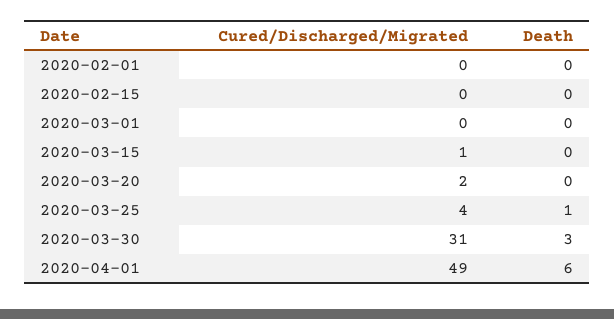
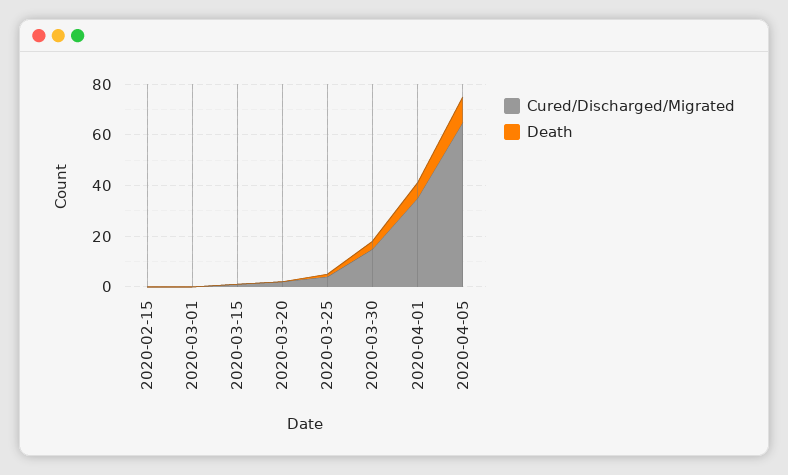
Cured/Discharged/Migrated, 2020-02-01: 0 -> none
Death, 2020-02-01: 0 -> none
Cured/Discharged/Migrated, 2020-03-30: 31 -> 15
Cured/Discharged/Migrated, 2020-04-01: 49 -> 35
Cured/Discharged/Migrated, 2020-04-05: none -> 65
Death, 2020-04-05: none -> 10

